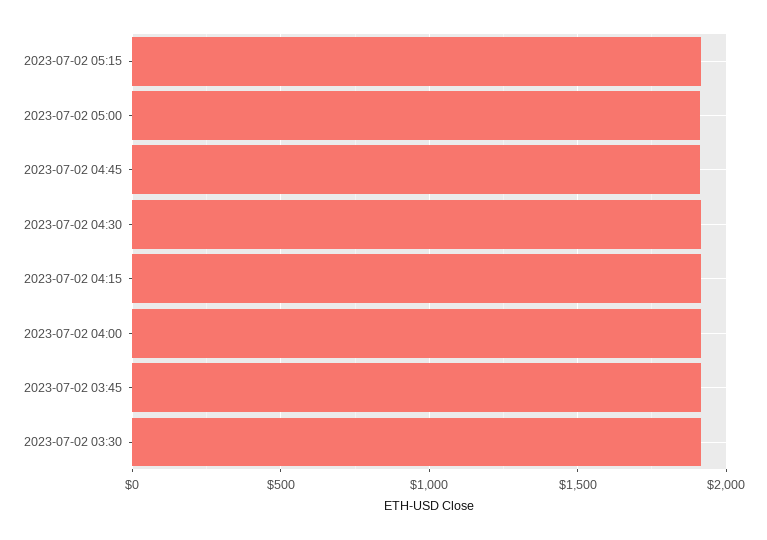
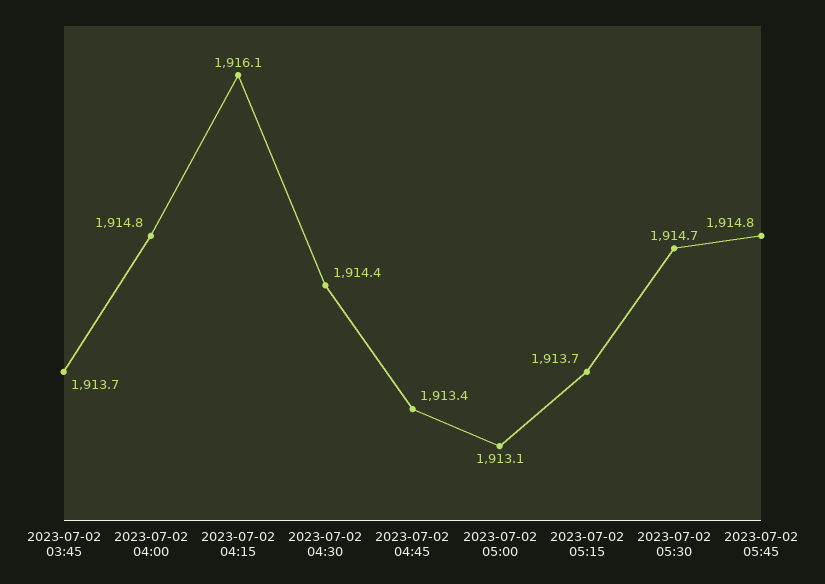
2023-07-02 03:30: 1900 -> none
2023-07-02 05:30: none -> 1914.7
2023-07-02 05:45: none -> 1914.8

